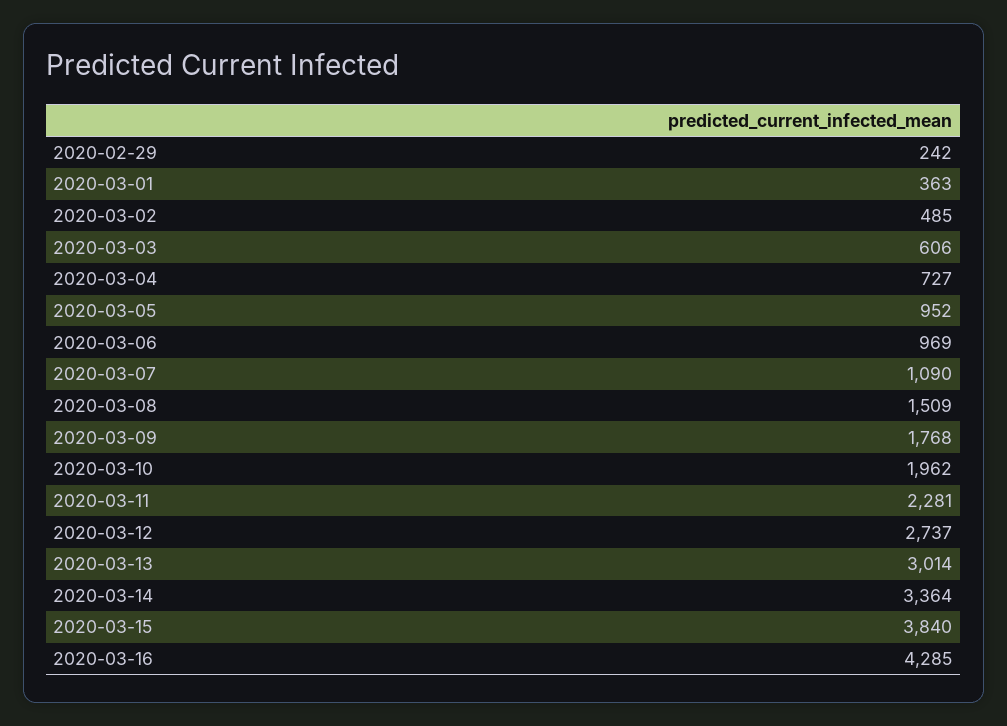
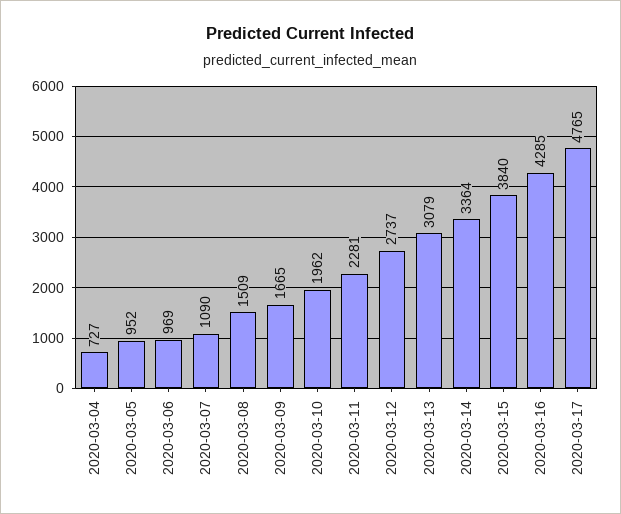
2020-02-29: 242 -> none
2020-03-01: 363 -> none
2020-03-02: 485 -> none
2020-03-03: 606 -> none
2020-03-09: 1768 -> 1665
2020-03-13: 3014 -> 3079
2020-03-17: none -> 4765

